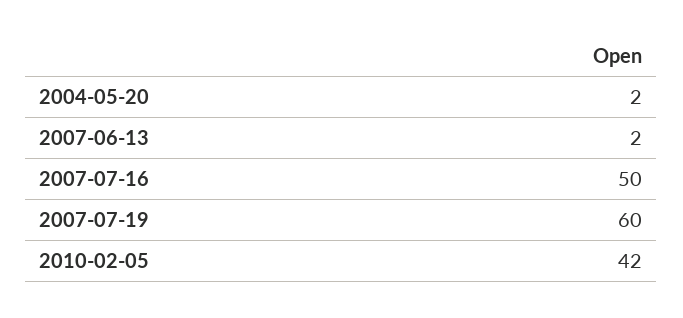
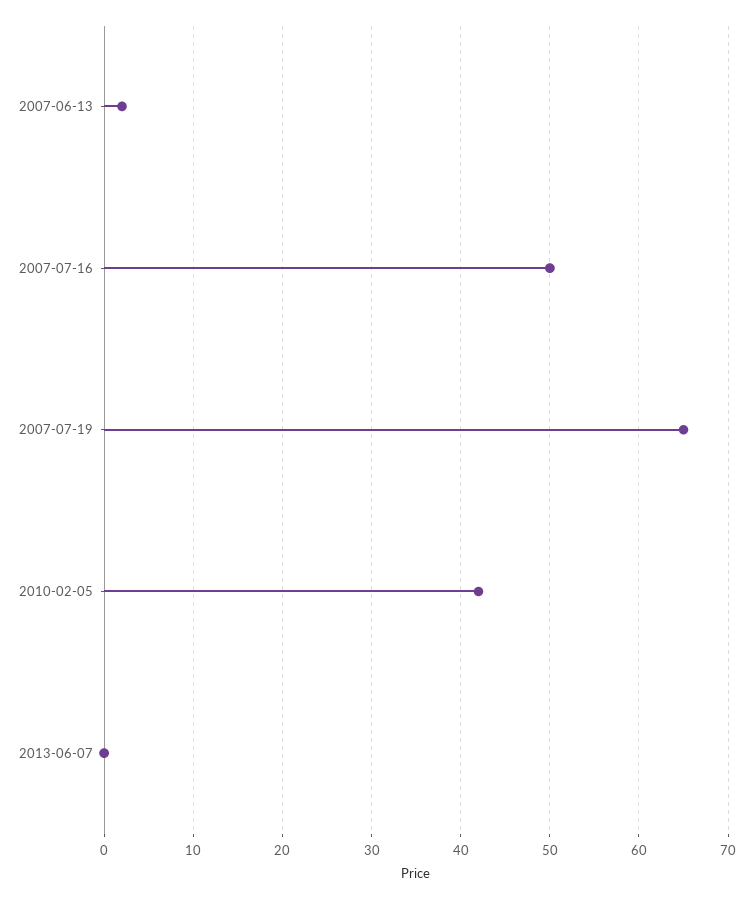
2004-05-20: 2 -> none
2007-07-19: 60 -> 65
2013-06-07: none -> 0

